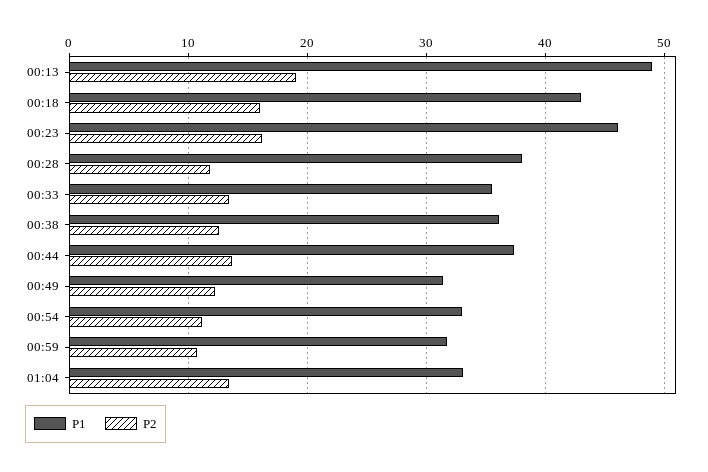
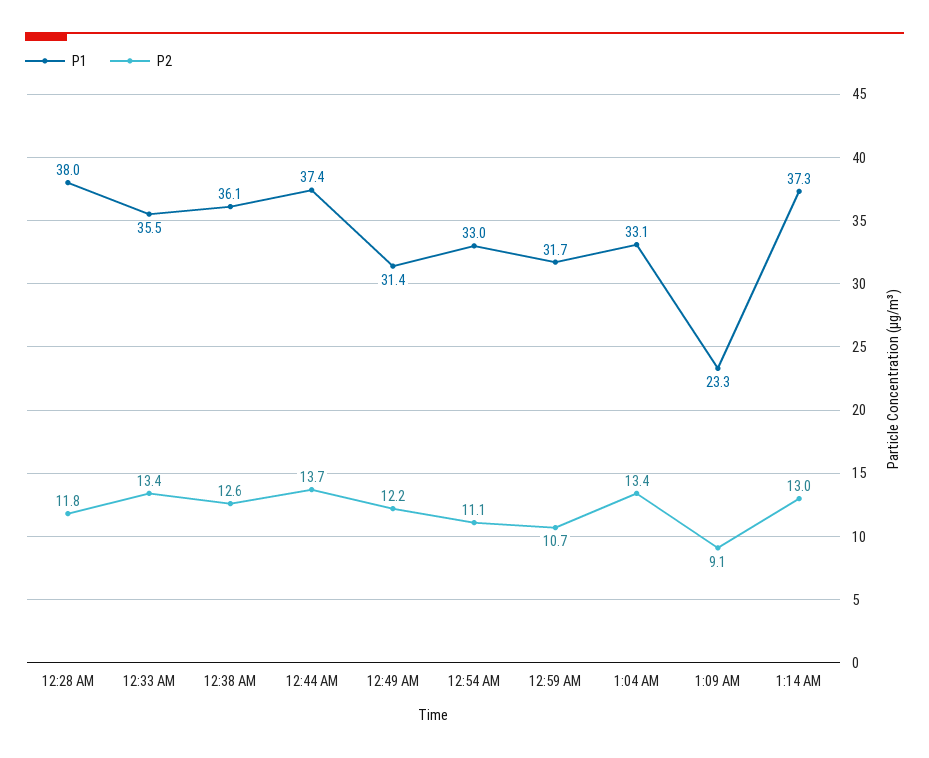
P1, 00:13: 49 -> none
P2, 00:13: 19 -> none
P1, 00:18: 43 -> none
P2, 00:18: 16 -> none
P1, 00:23: 46 -> none
P2, 00:23: 16 -> none
P1, 1:09 AM: none -> 23.3
P2, 1:09 AM: none -> 9.1
P1, 1:14 AM: none -> 37.3
P2, 1:14 AM: none -> 13

